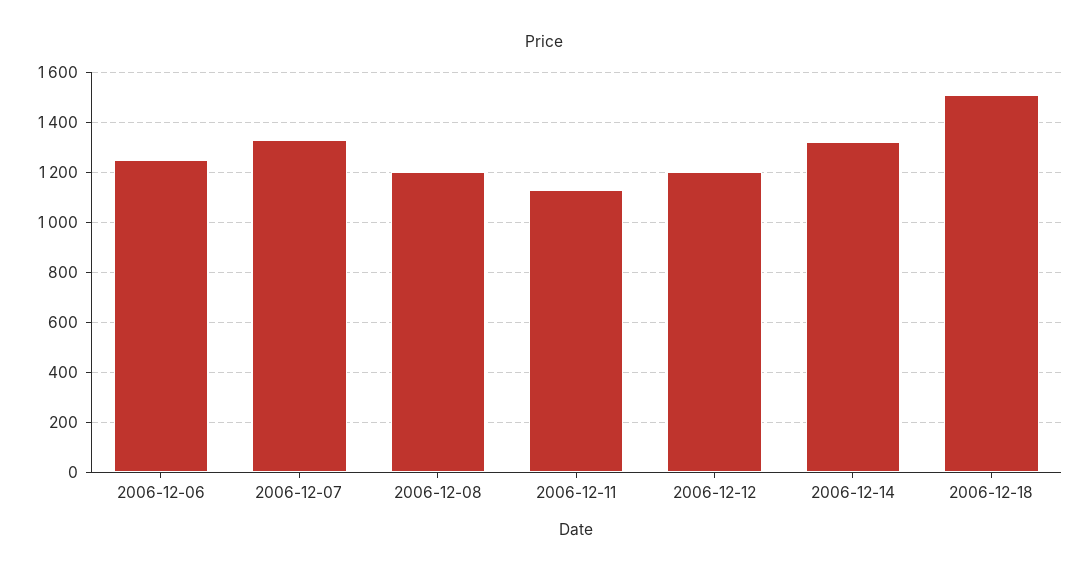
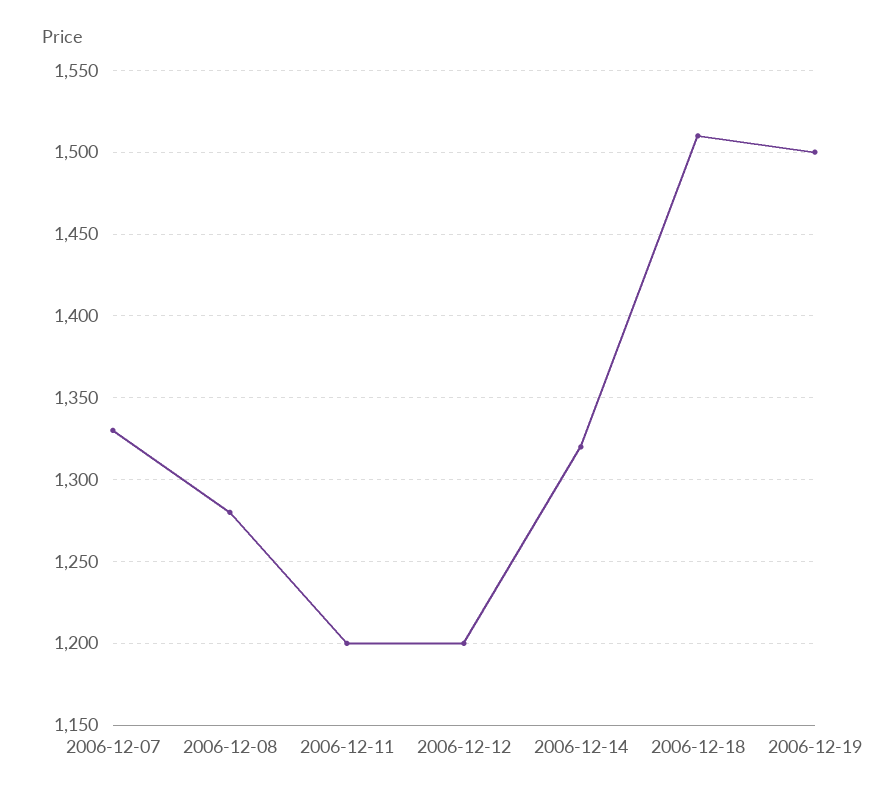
2006-12-06: 1250 -> none
2006-12-08: 1200 -> 1280
2006-12-11: 1125 -> 1200
2006-12-19: none -> 1500

